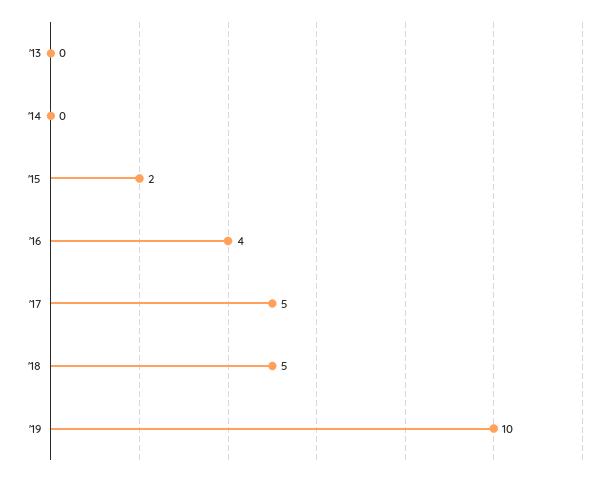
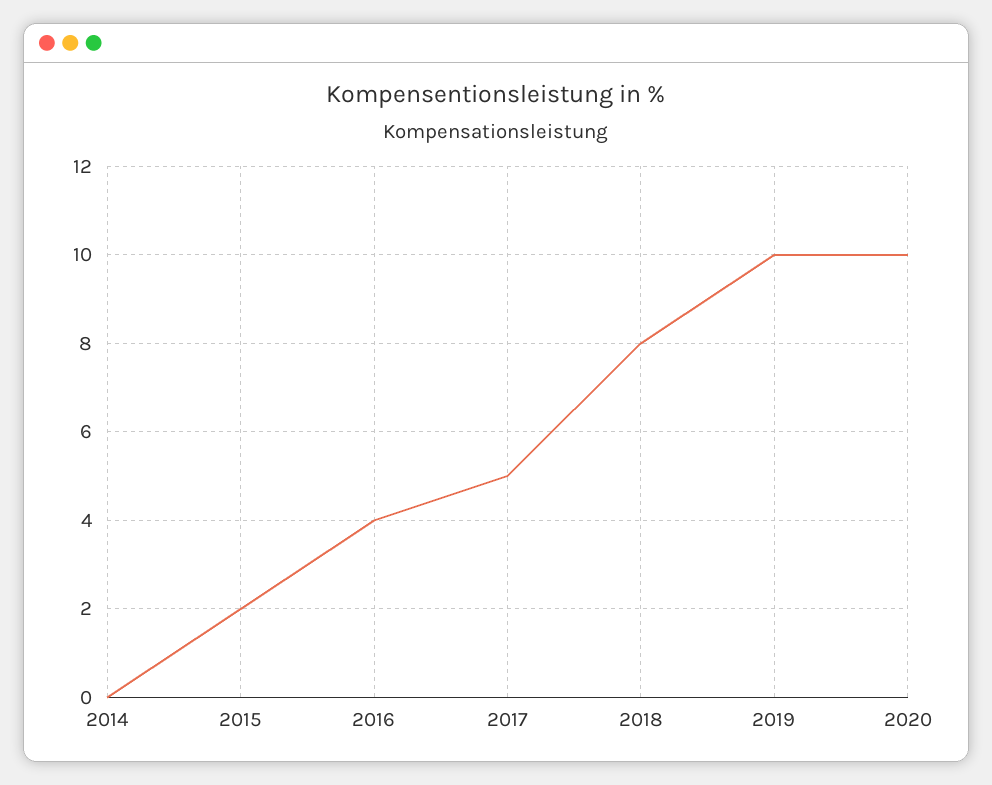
'13: 0 -> none
'18: 5 -> 8
2020: none -> 10

